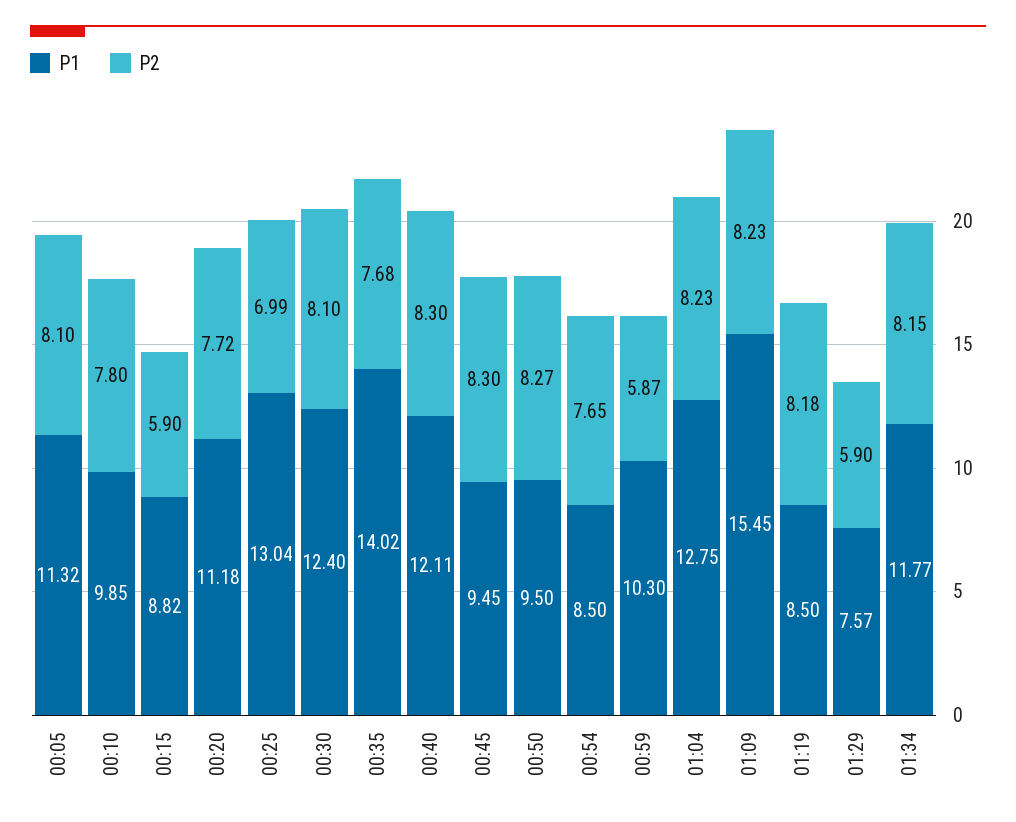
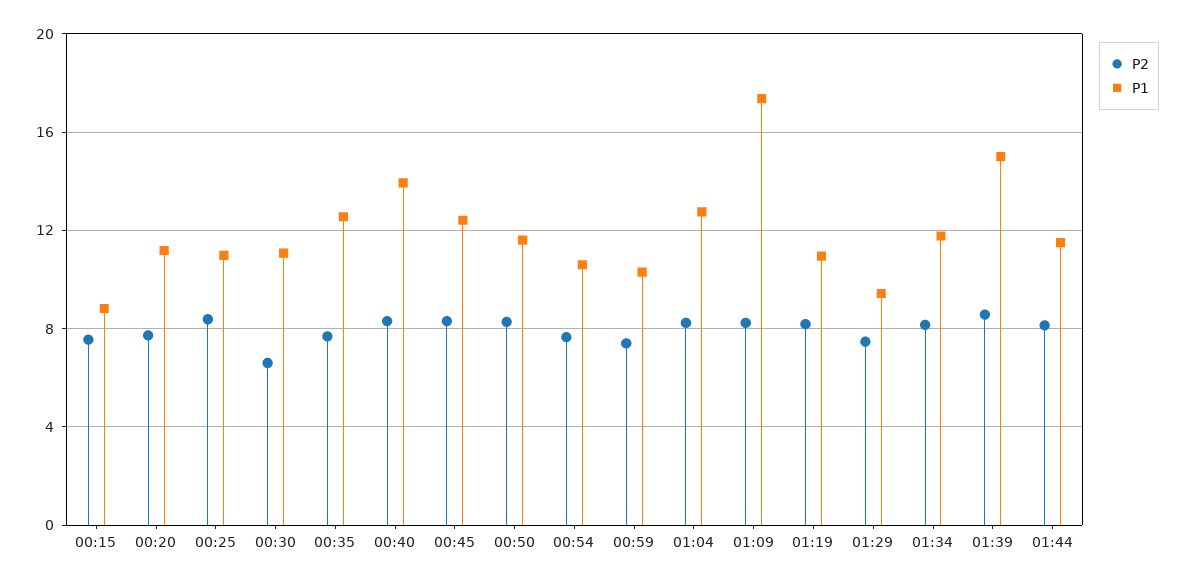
P1, 00:05: 11.32 -> none
P2, 00:05: 8.1 -> none
P1, 00:10: 9.85 -> none
P2, 00:10: 7.8 -> none
P2, 00:15: 5.9 -> 7.5
P1, 00:25: 13.04 -> 11
P2, 00:25: 6.99 -> 8.5
P1, 00:30: 12.4 -> 11
P2, 00:30: 8.1 -> 6.5
P1, 00:35: 14.02 -> 12.5
P1, 00:40: 12.11 -> 14
P1, 00:45: 9.45 -> 12.5
P1, 00:50: 9.5 -> 11.5
P1, 00:54: 8.5 -> 10.5
P2, 00:59: 5.87 -> 7.5
P1, 01:09: 15.45 -> 17.5
P1, 01:19: 8.5 -> 11
P1, 01:29: 7.57 -> 9.5
P2, 01:29: 5.9 -> 7.5
P2, 01:39: none -> 8.5
P1, 01:39: none -> 15
P2, 01:44: none -> 8
P1, 01:44: none -> 11.5

